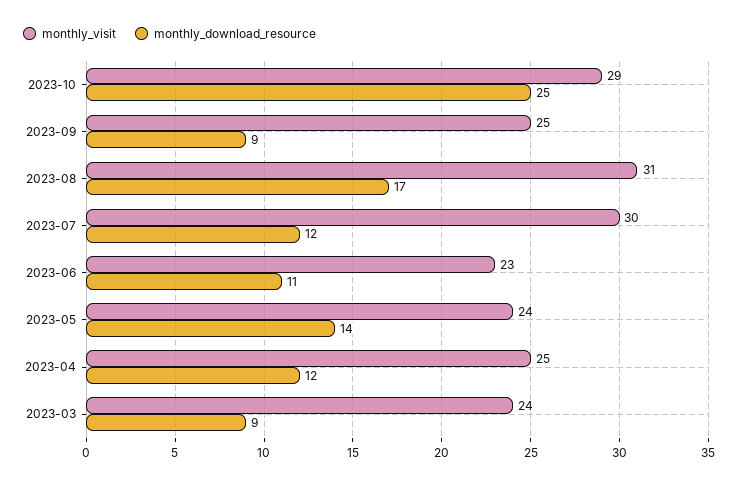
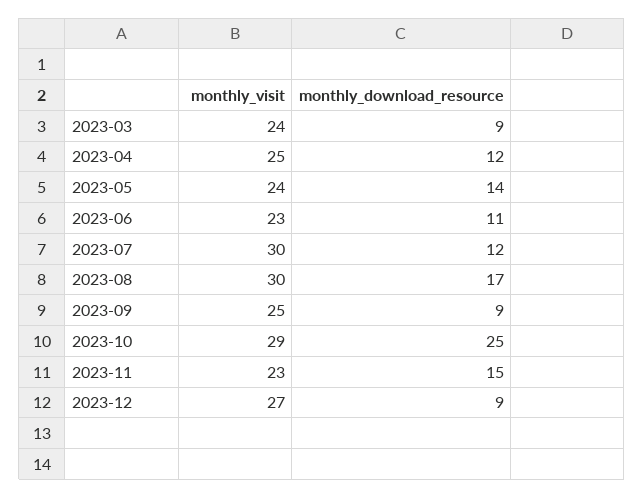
monthly_visit, 2023-08: 31 -> 30
monthly_visit, 2023-11: none -> 23
monthly_download_resource, 2023-11: none -> 15
monthly_visit, 2023-12: none -> 27
monthly_download_resource, 2023-12: none -> 9

